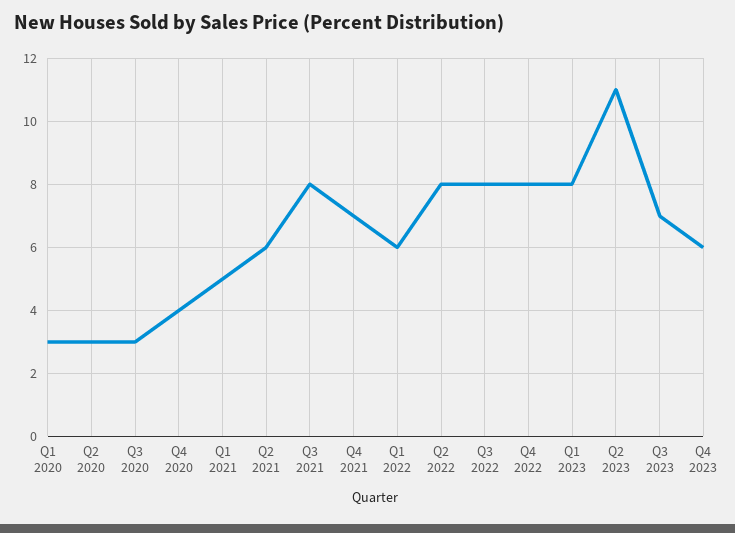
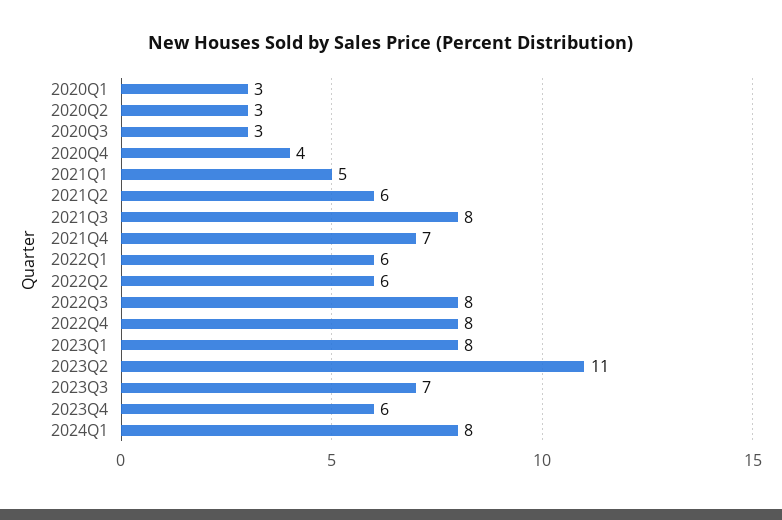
Q2 2022: 8 -> 6
2024Q1: none -> 8

